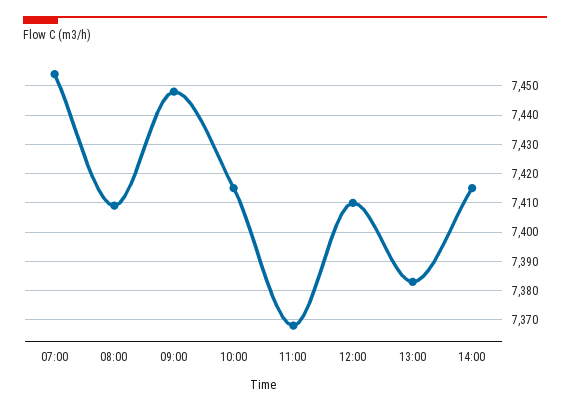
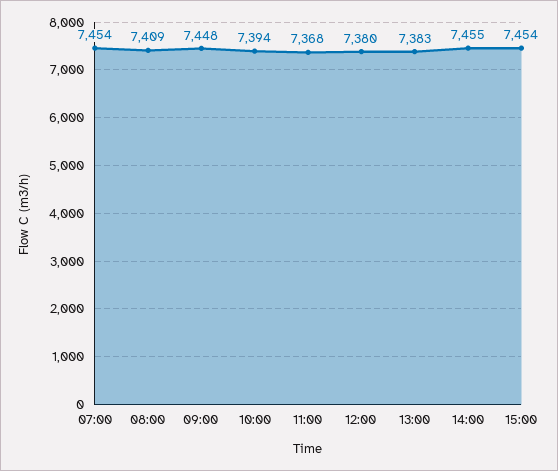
10:00: 7415 -> 7394
12:00: 7410 -> 7380
14:00: 7415 -> 7455
15:00: none -> 7454

